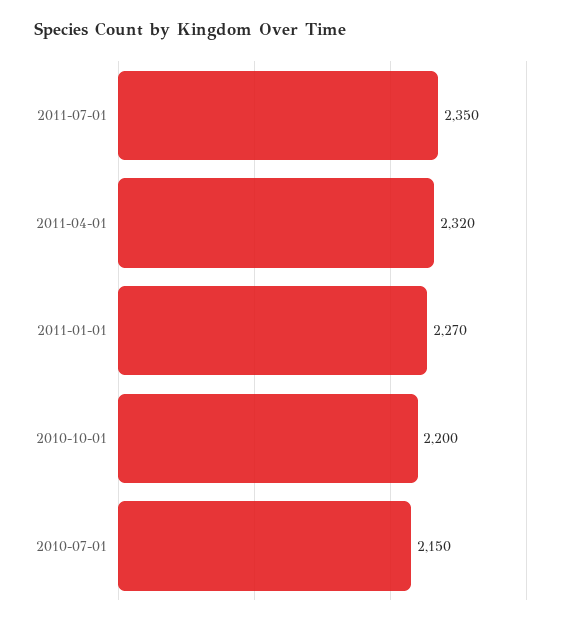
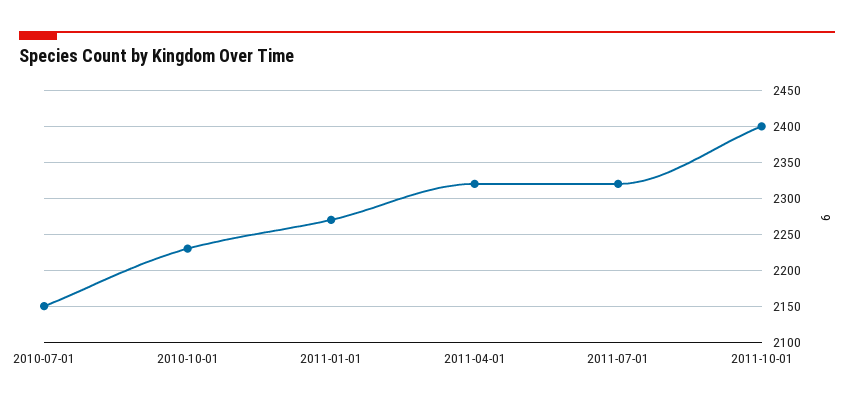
2011-07-01: 2350 -> 2320
2010-10-01: 2200 -> 2230
2011-10-01: none -> 2400

